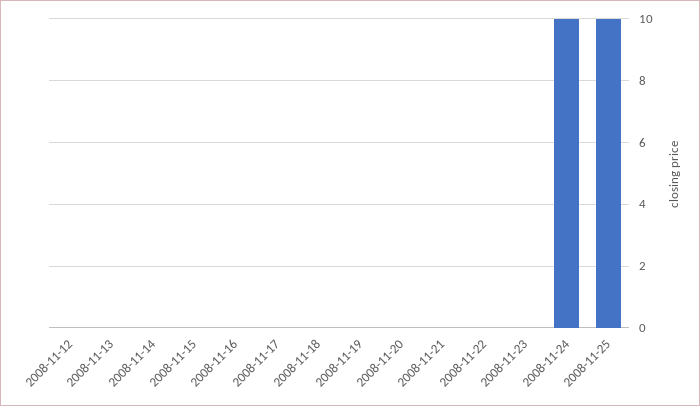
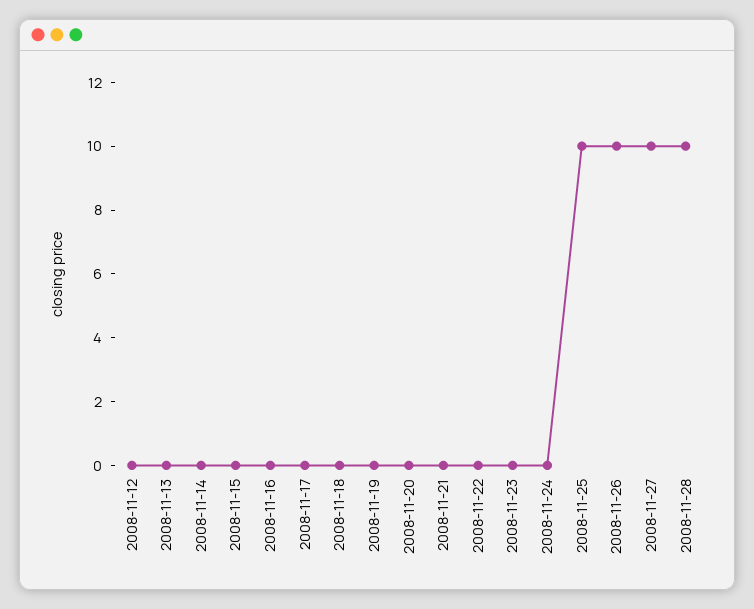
2008-11-24: 10 -> 0
2008-11-26: none -> 10
2008-11-27: none -> 10
2008-11-28: none -> 10

